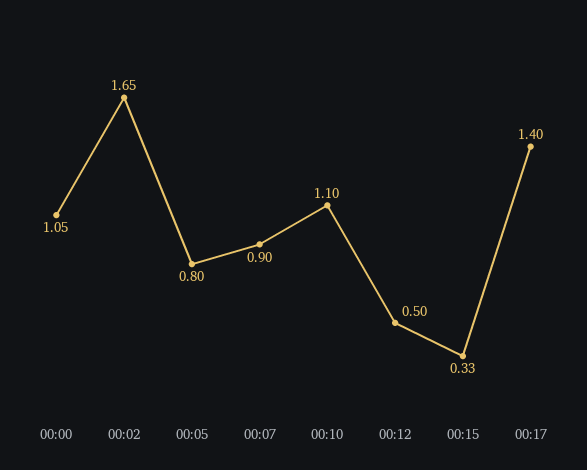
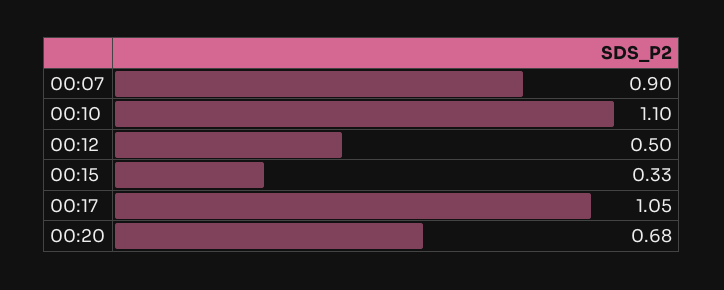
00:00: 1.05 -> none
00:02: 1.65 -> none
00:05: 0.8 -> none
00:17: 1.4 -> 1.05
00:20: none -> 0.68

